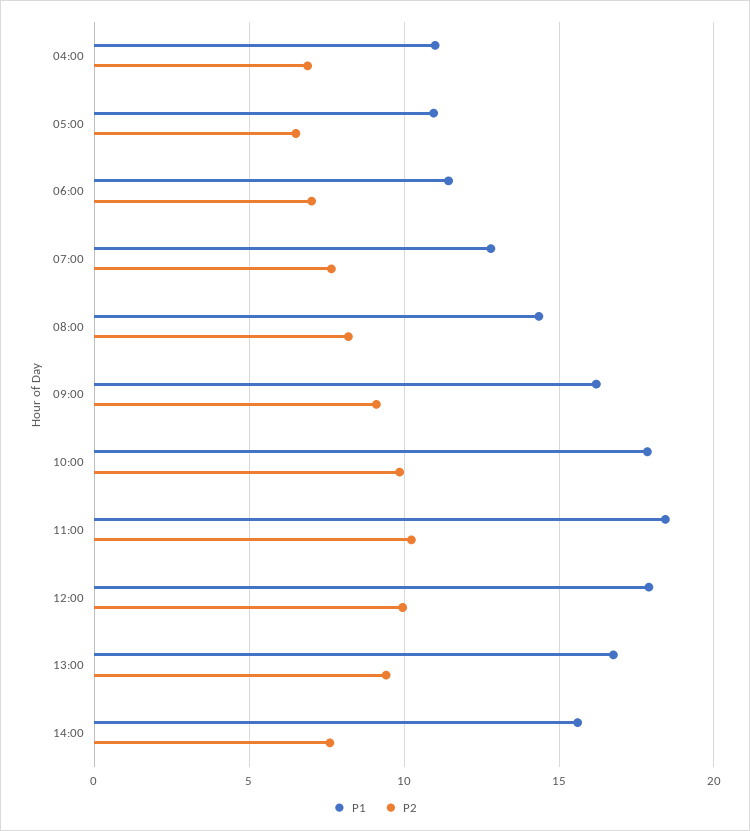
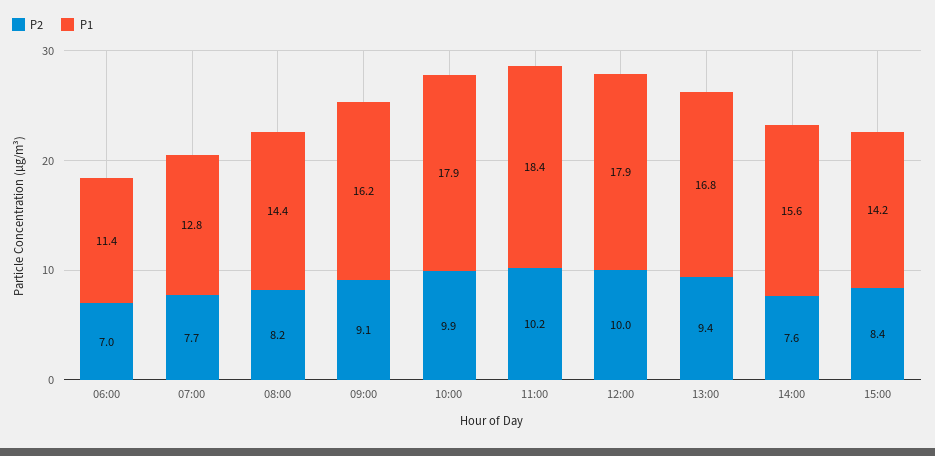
P1, 04:00: 11 -> none
P2, 04:00: 7 -> none
P1, 05:00: 11 -> none
P2, 05:00: 6.5 -> none
P2, 15:00: none -> 8.4
P1, 15:00: none -> 14.2

